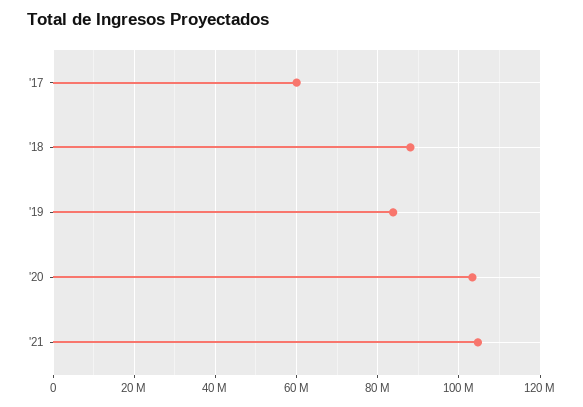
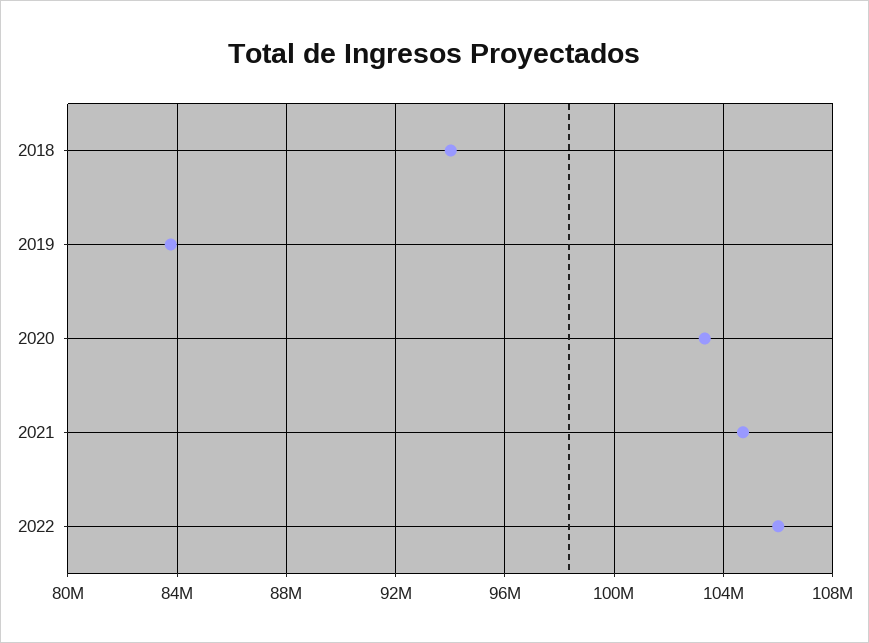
'17: 60000000 -> none
'18: 88000000 -> 94000000
2022: none -> 106000000

